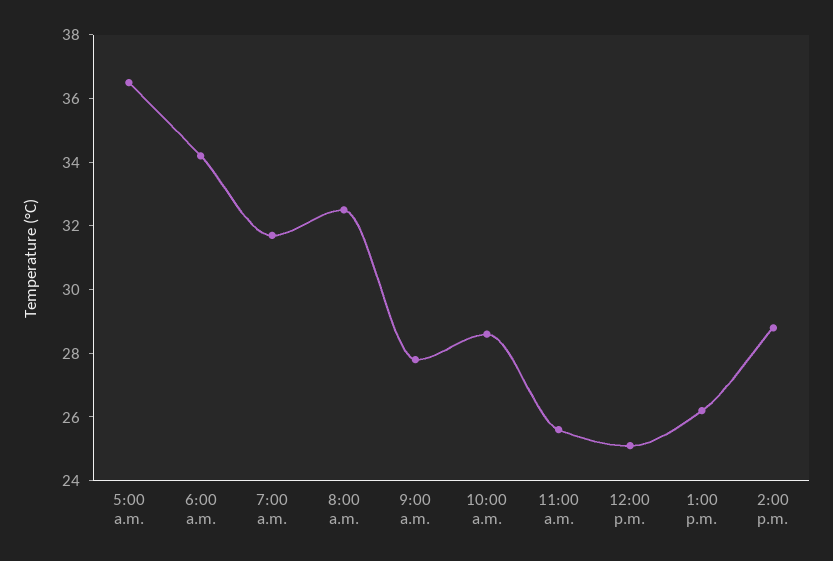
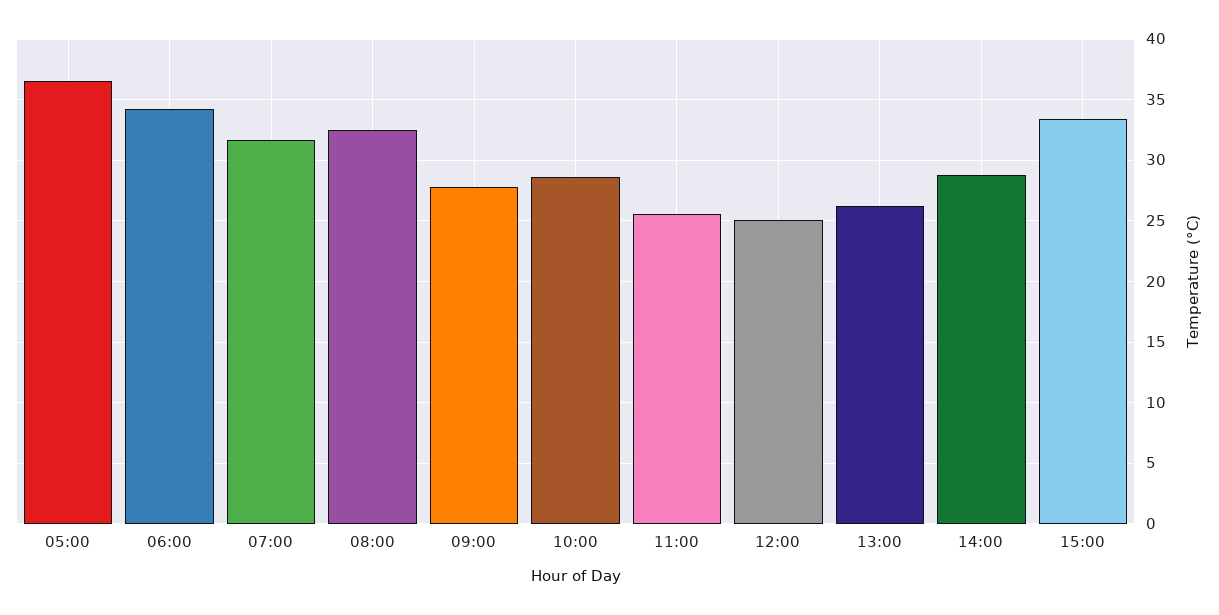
15:00: none -> 33.5

